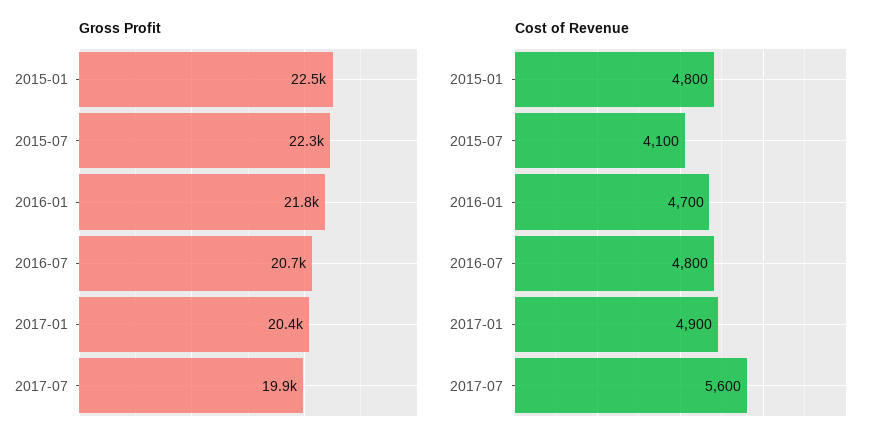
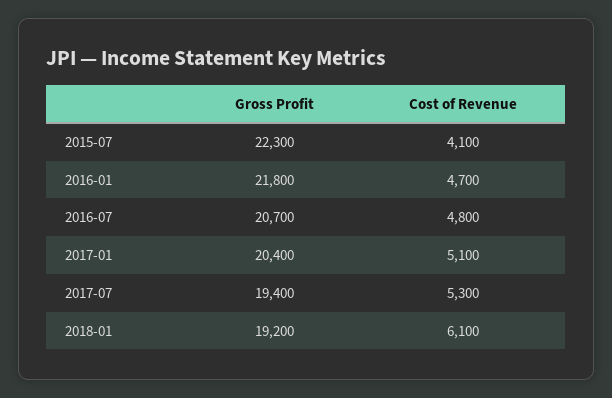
Gross Profit, 2015-01: 22500 -> none
Gross Profit, 2017-07: 19900 -> 19400
Cost of Revenue, 2015-01: 4800 -> none
Cost of Revenue, 2017-01: 4900 -> 5100
Cost of Revenue, 2017-07: 5600 -> 5300
Gross Profit, 2018-01: none -> 19200
Cost of Revenue, 2018-01: none -> 6100

